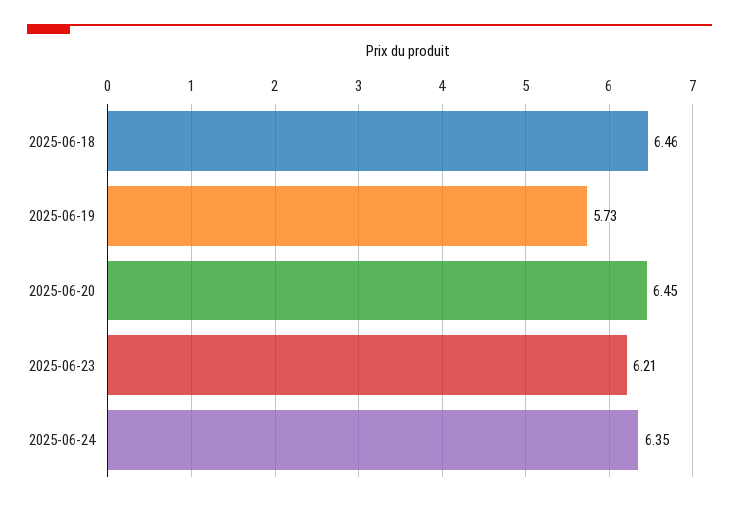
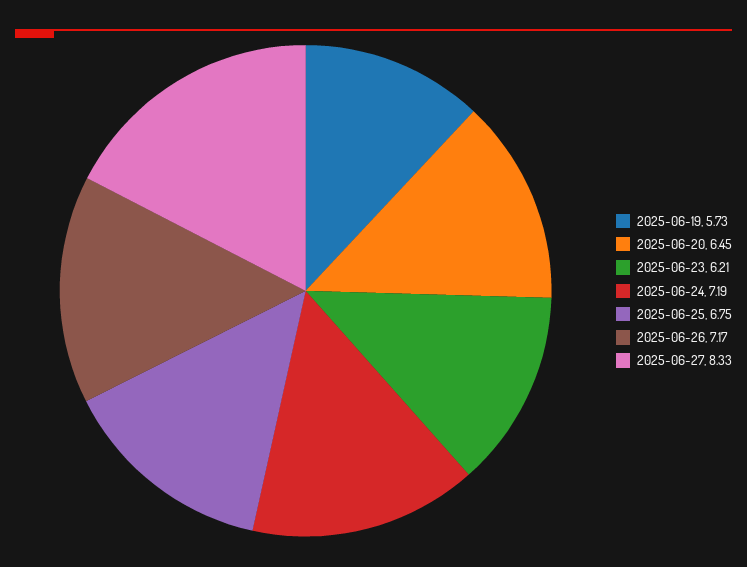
2025-06-18: 6.46 -> none
2025-06-24: 6.35 -> 7.19
2025-06-25: none -> 6.75
2025-06-26: none -> 7.17
2025-06-27: none -> 8.33

